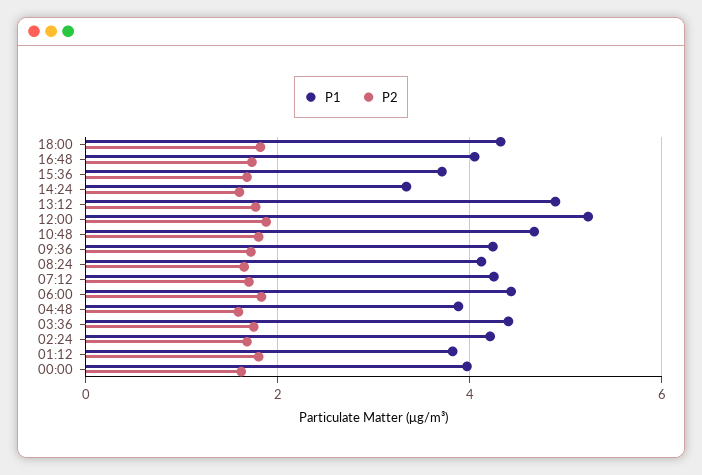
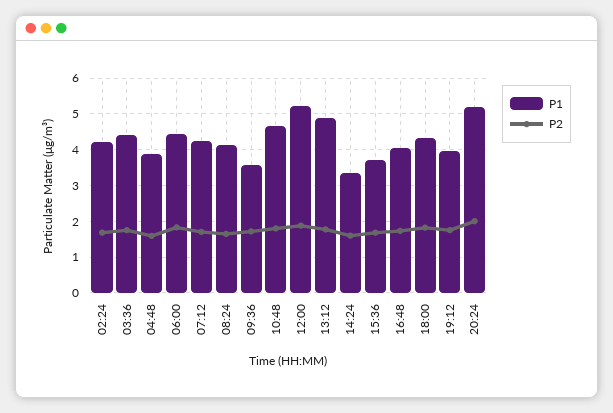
P1, 09:36: 4.2 -> 3.6
P1, 01:12: 3.8 -> none
P2, 01:12: 1.8 -> none
P1, 00:00: 4 -> none
P2, 00:00: 1.6 -> none
P1, 19:12: none -> 4
P2, 19:12: none -> 1.8
P1, 20:24: none -> 5.2
P2, 20:24: none -> 2

